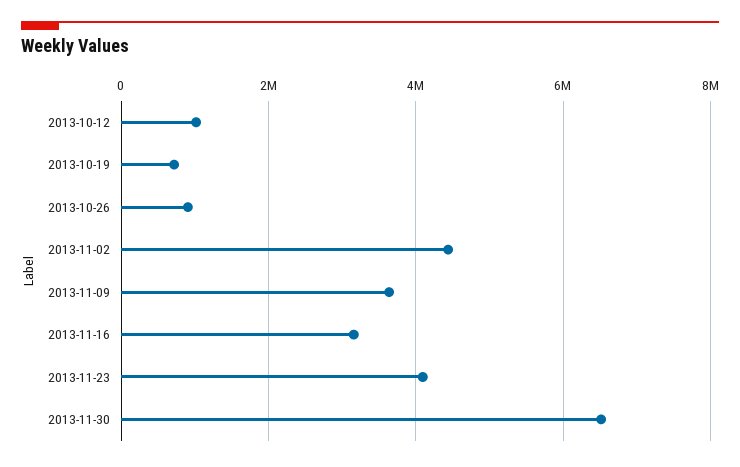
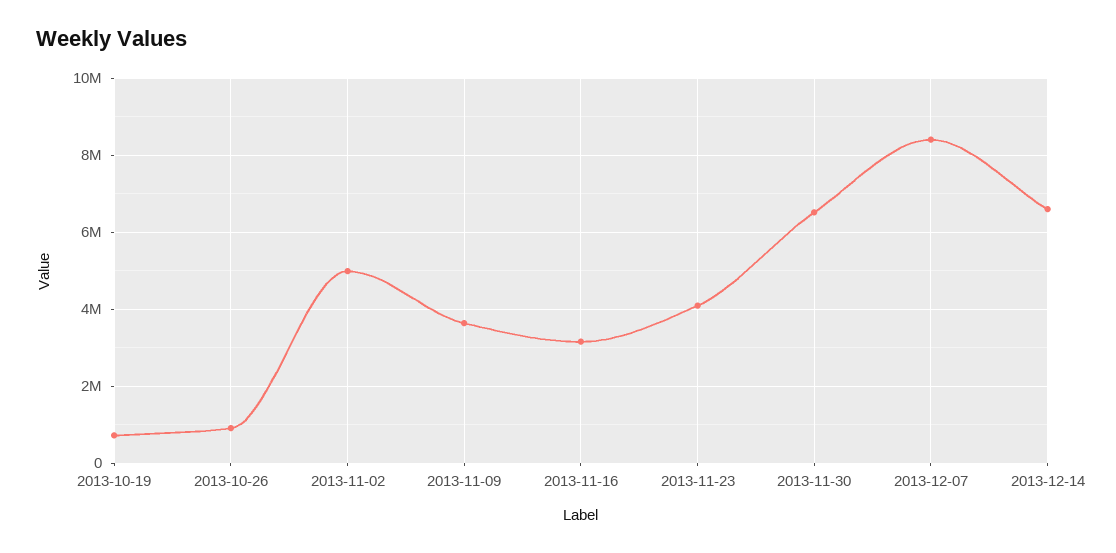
2013-10-12: 1000000 -> none
2013-11-02: 4400000 -> 5000000
2013-12-07: none -> 8400000
2013-12-14: none -> 6600000

